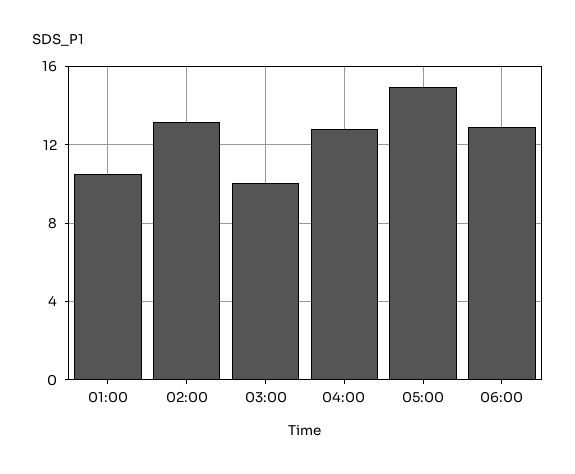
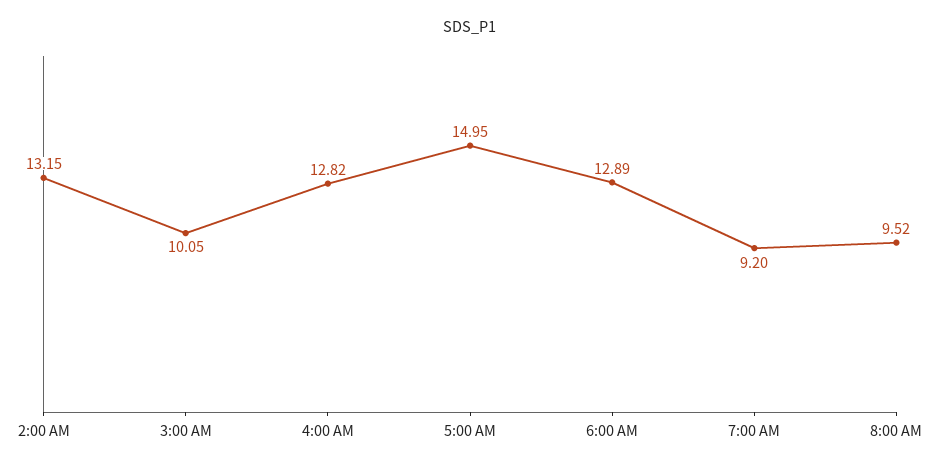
01:00: 10.5 -> none
7:00 AM: none -> 9.2
8:00 AM: none -> 9.52

